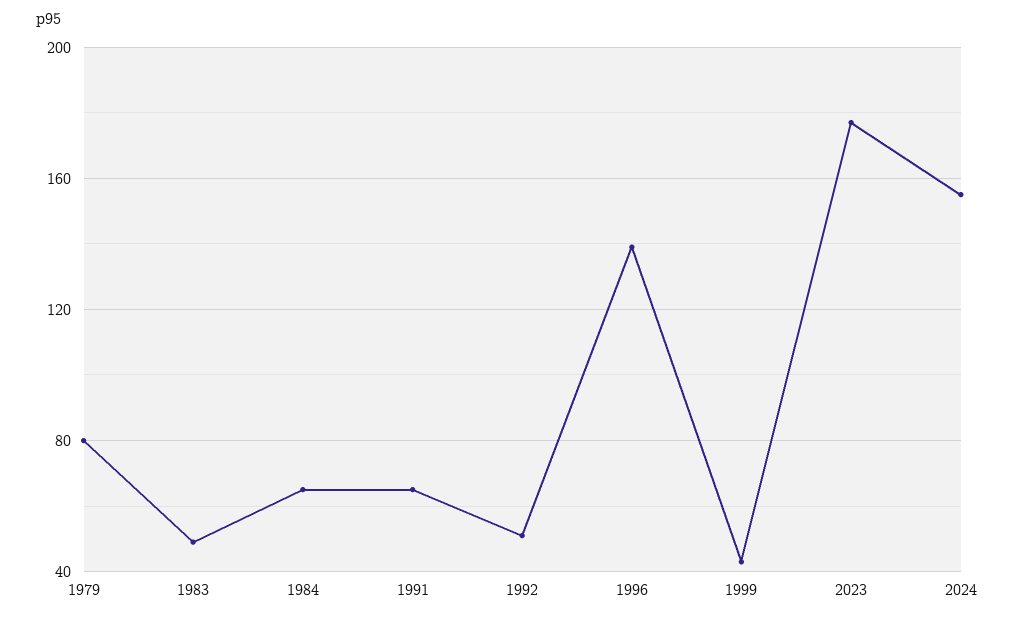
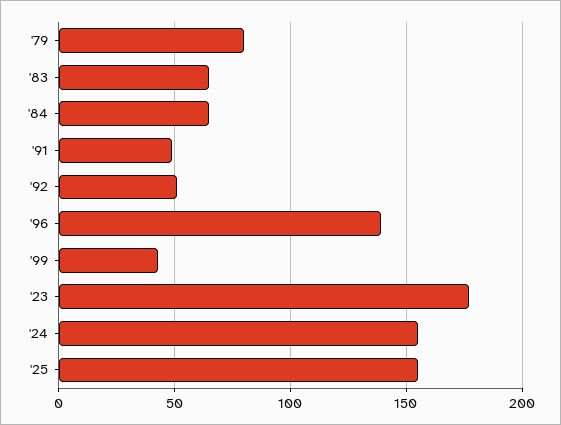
1983: 50 -> 65
1991: 65 -> 50
'25: none -> 155

